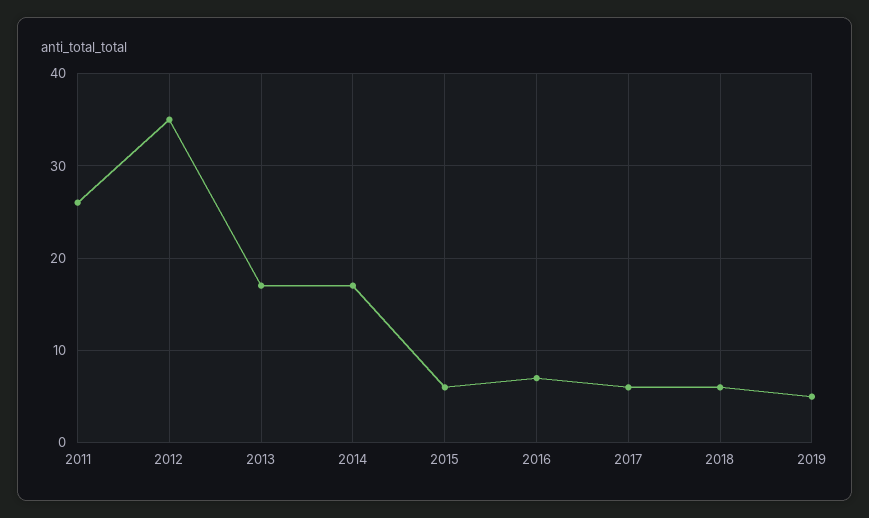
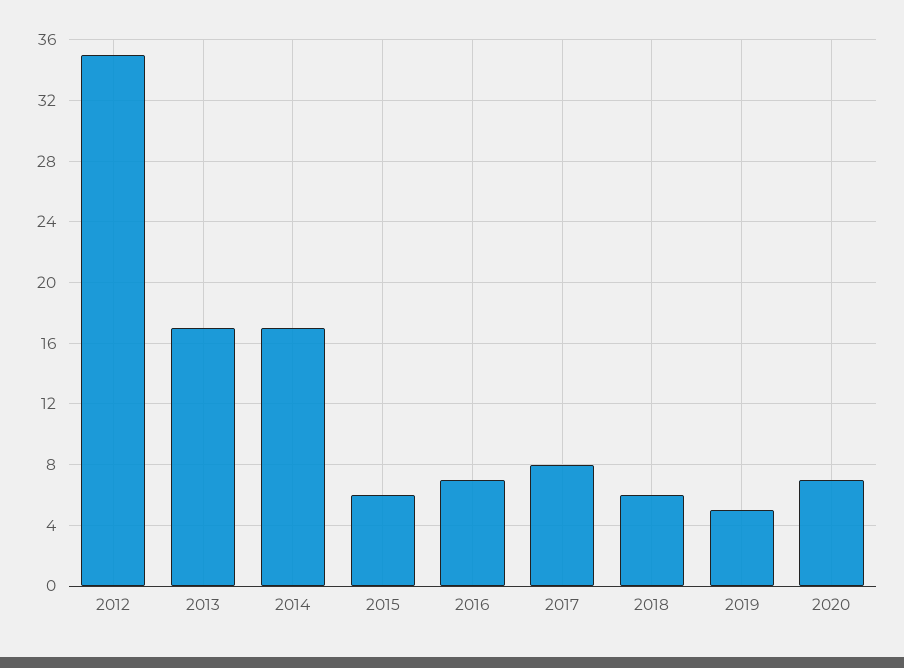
2011: 26 -> none
2017: 6 -> 8
2020: none -> 7

